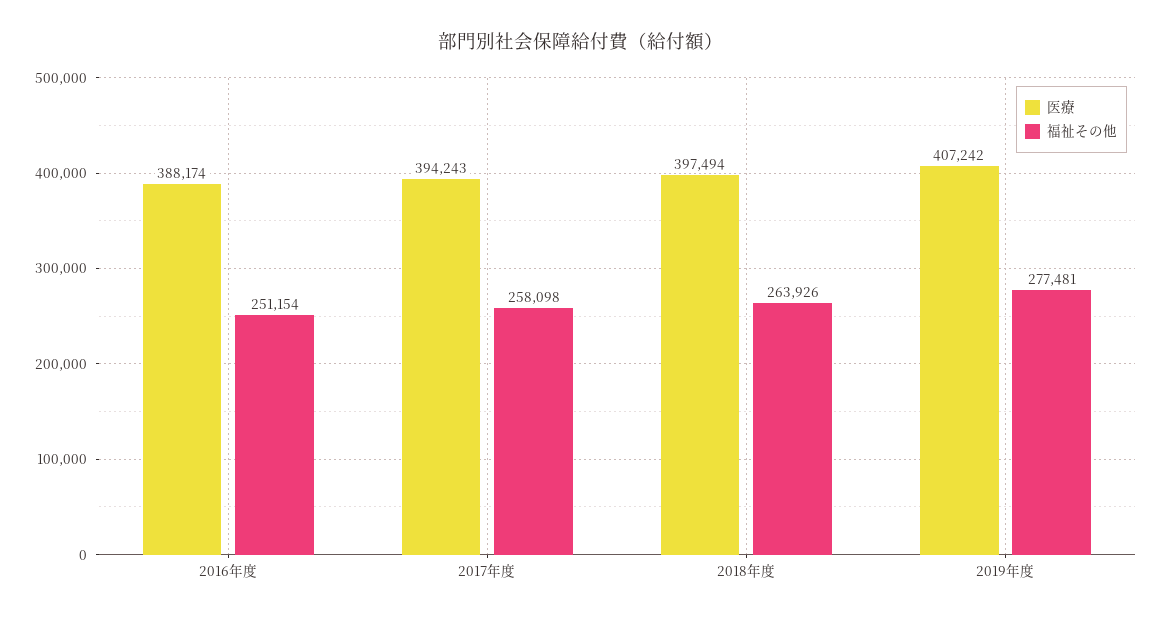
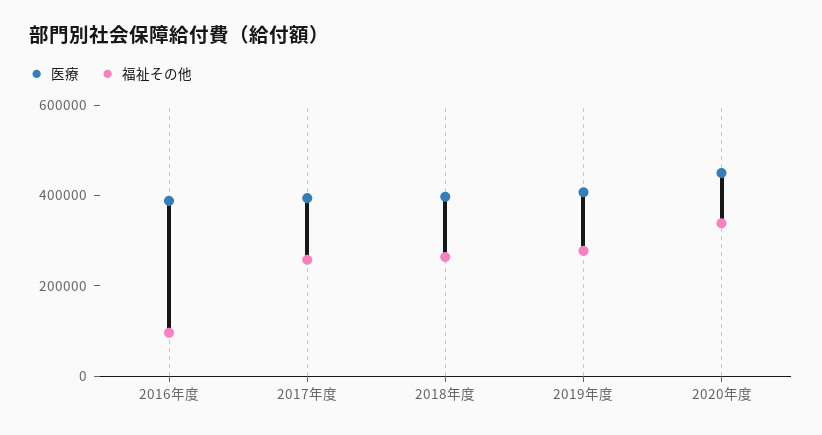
福祉その他, 2016年度: 251154 -> 100000
医療, 2020年度: none -> 450000
福祉その他, 2020年度: none -> 350000

